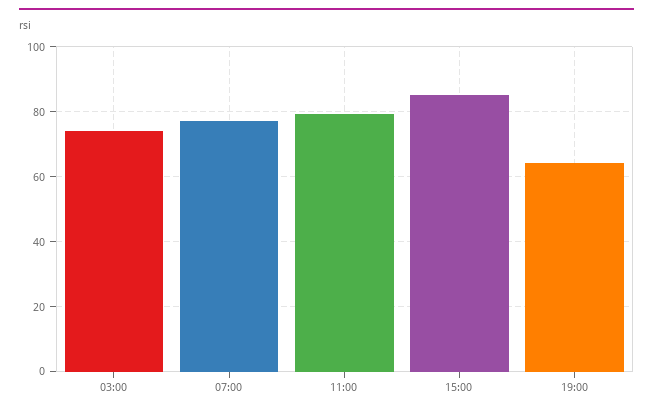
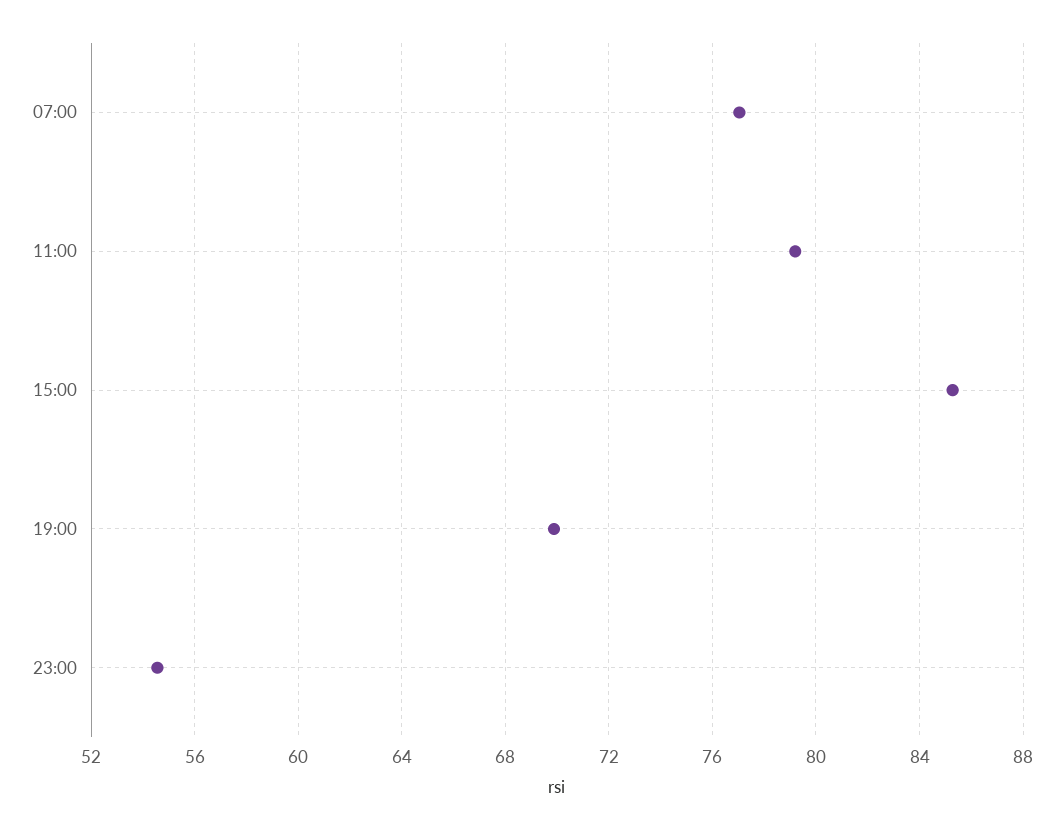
03:00: 74 -> none
19:00: 64 -> 70
23:00: none -> 54.5

